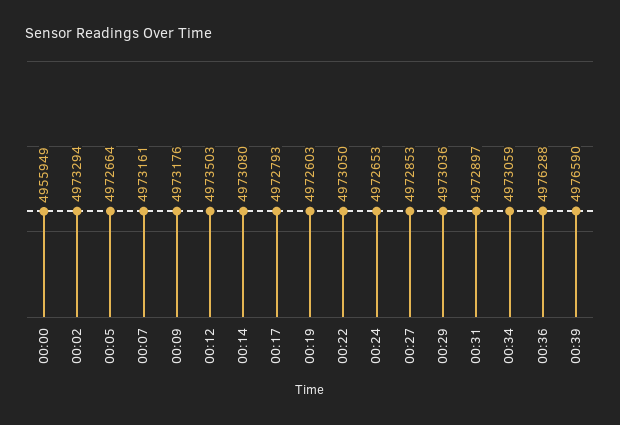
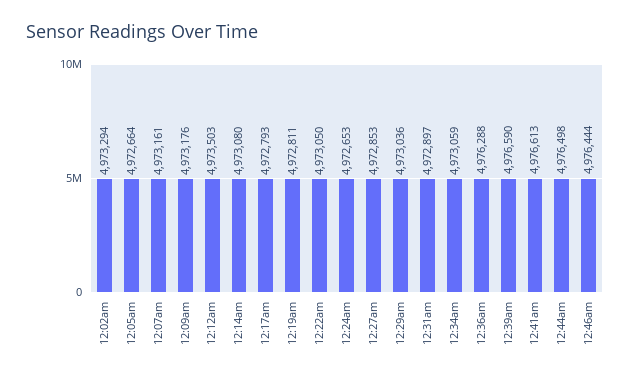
00:00: 4955949 -> none
00:19: 4972603 -> 4972811
12:41am: none -> 4976613
12:44am: none -> 4976498
12:46am: none -> 4976444

